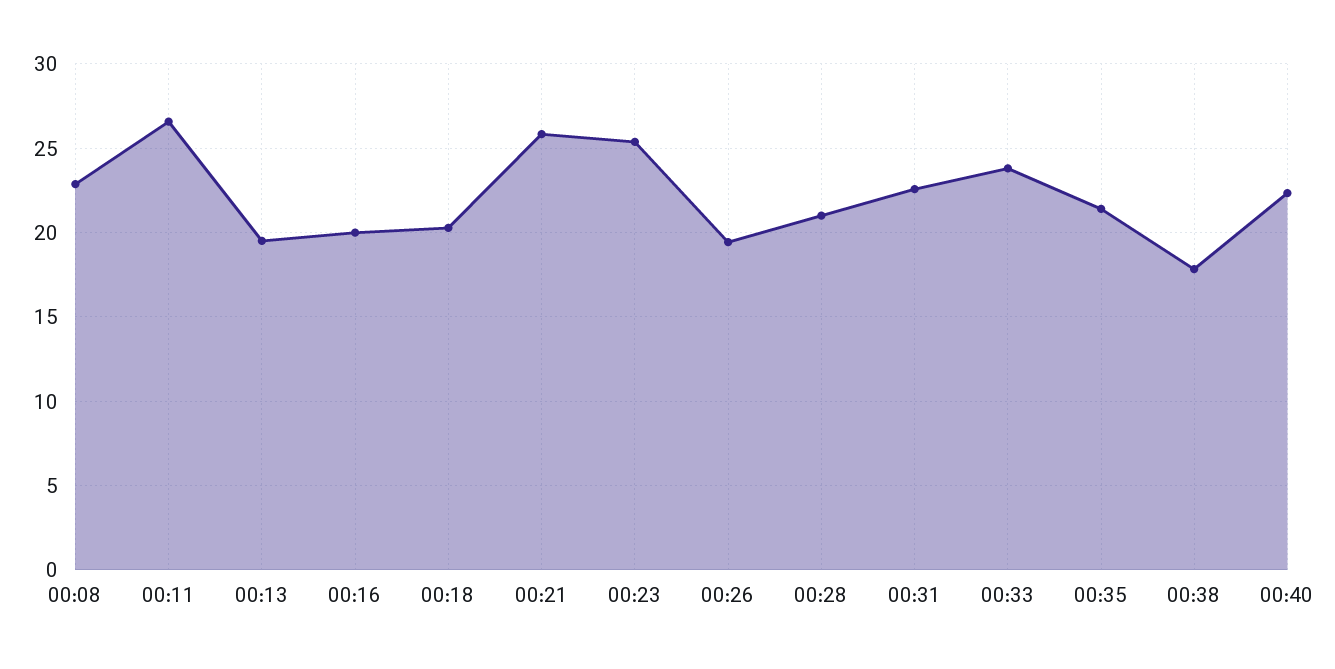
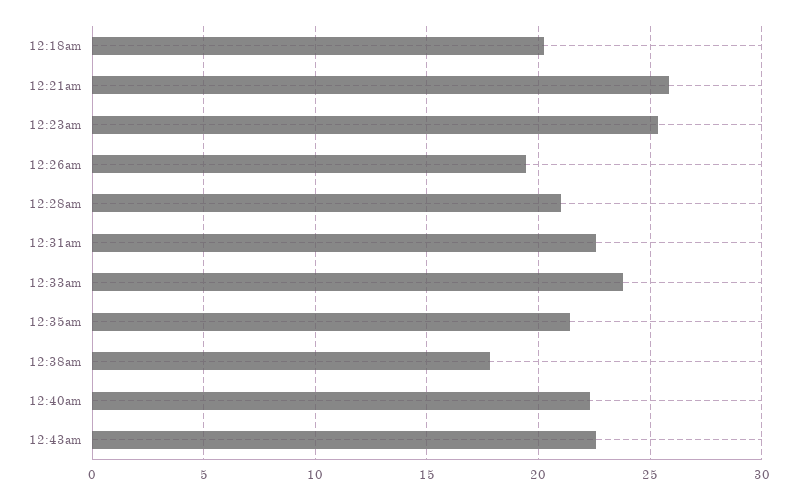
00:08: 23 -> none
00:11: 26.5 -> none
00:13: 19.5 -> none
00:16: 20 -> none
12:43am: none -> 22.5

